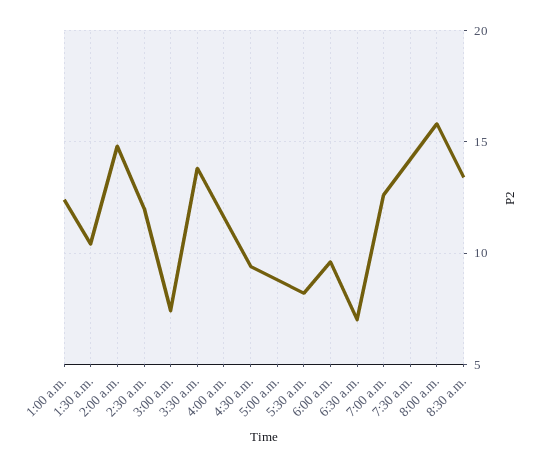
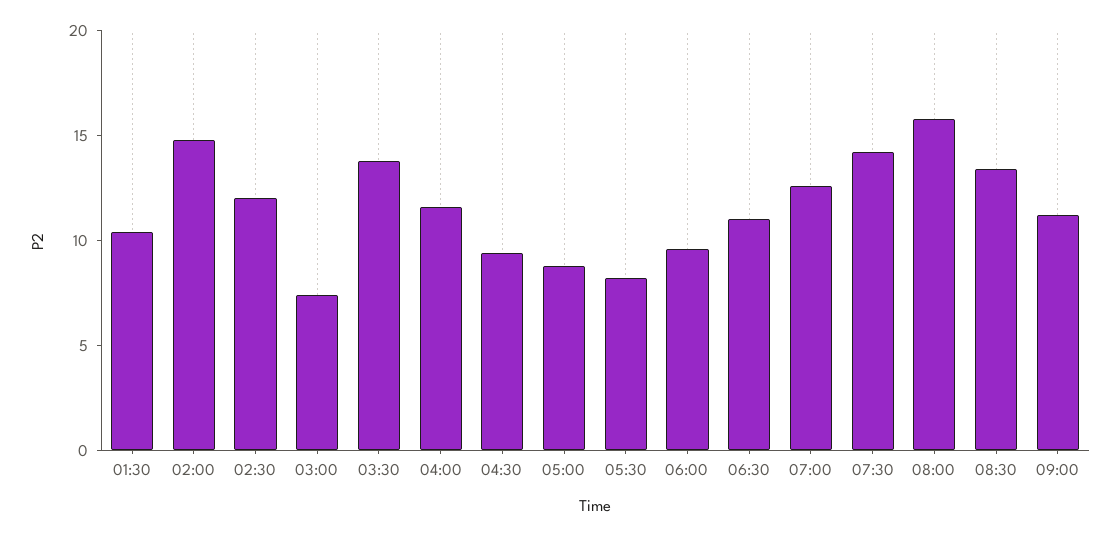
1:00 a.m.: 12.5 -> none
6:30 a.m.: 7 -> 11
09:00: none -> 11

